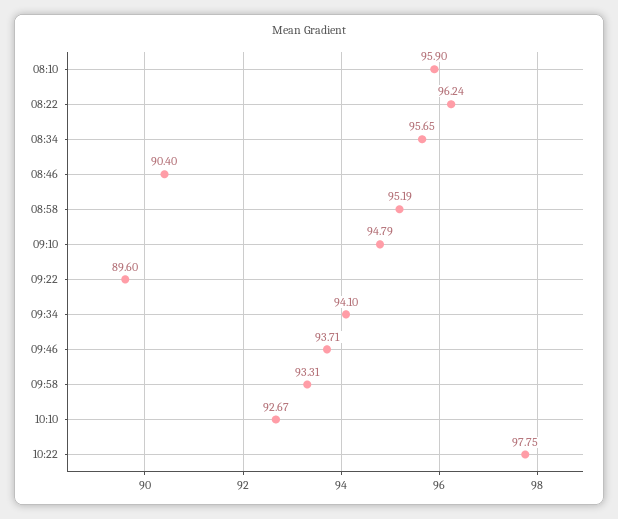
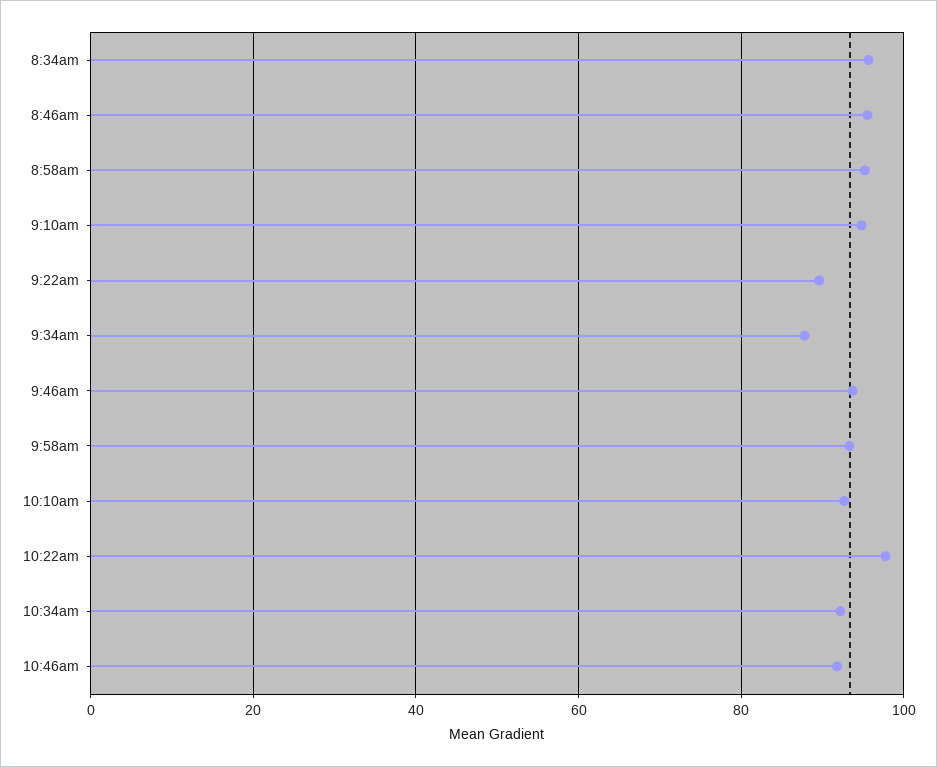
08:10: 95.9 -> none
08:22: 96.24 -> none
08:46: 90.4 -> 96
09:34: 94.1 -> 88
10:34am: none -> 92
10:46am: none -> 92

